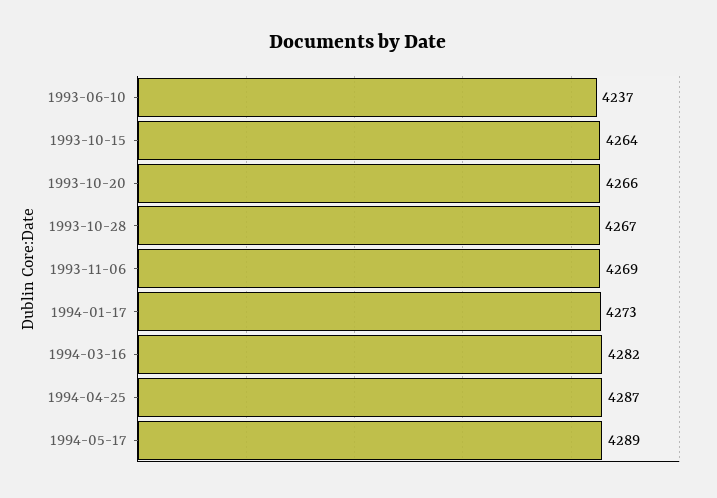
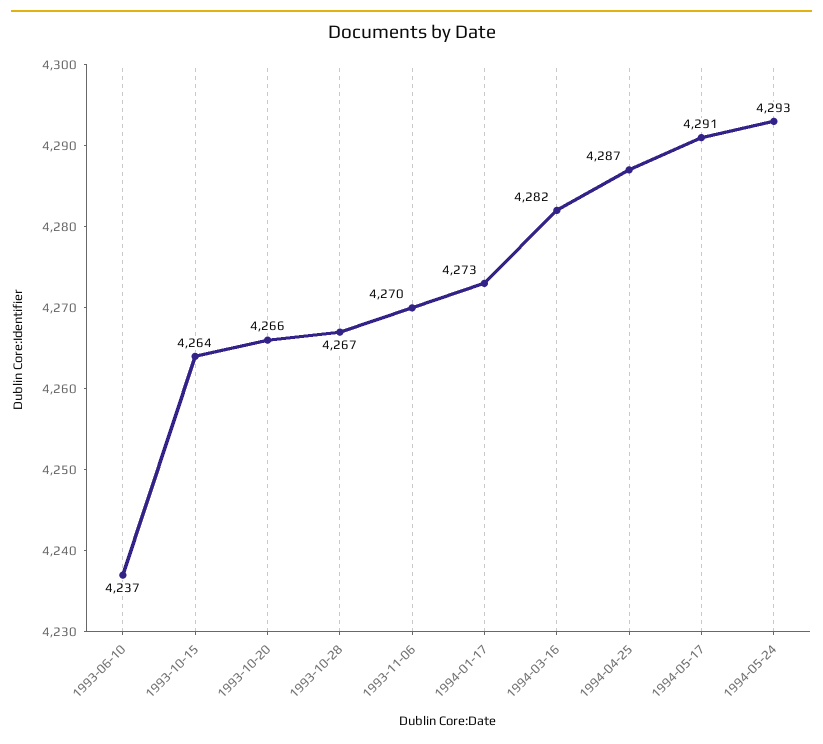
1993-11-06: 4269 -> 4270
1994-05-17: 4289 -> 4291
1994-05-24: none -> 4293

